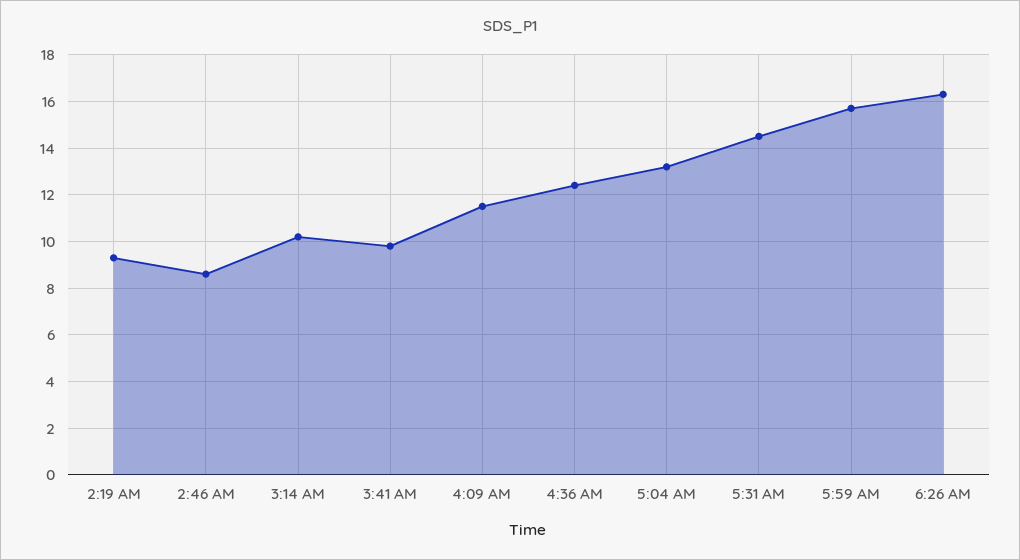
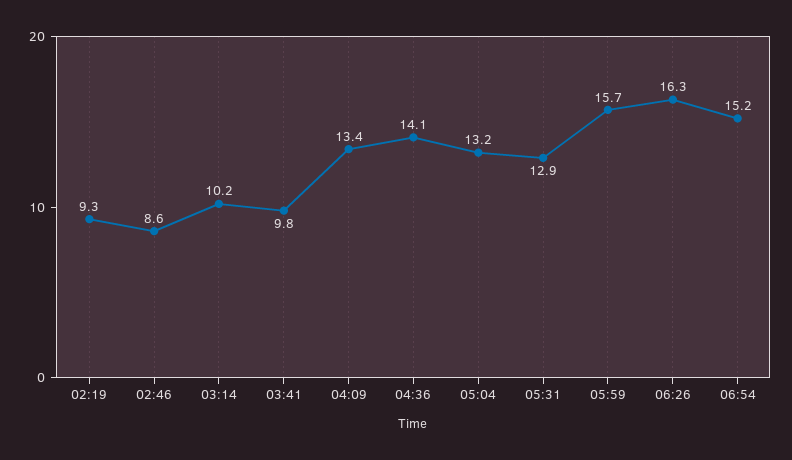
4:09 AM: 11.5 -> 13.4
4:36 AM: 12.5 -> 14.1
5:31 AM: 14.5 -> 12.9
06:54: none -> 15.2

